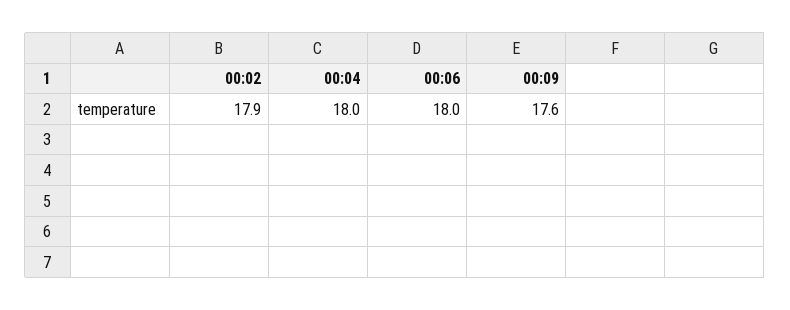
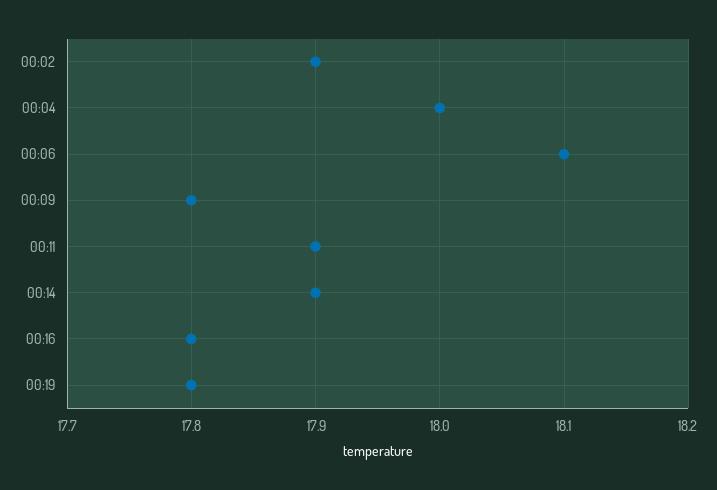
00:06: 18 -> 18.1
00:09: 17.6 -> 17.8
00:11: none -> 17.9
00:14: none -> 17.9
00:16: none -> 17.8
00:19: none -> 17.8

